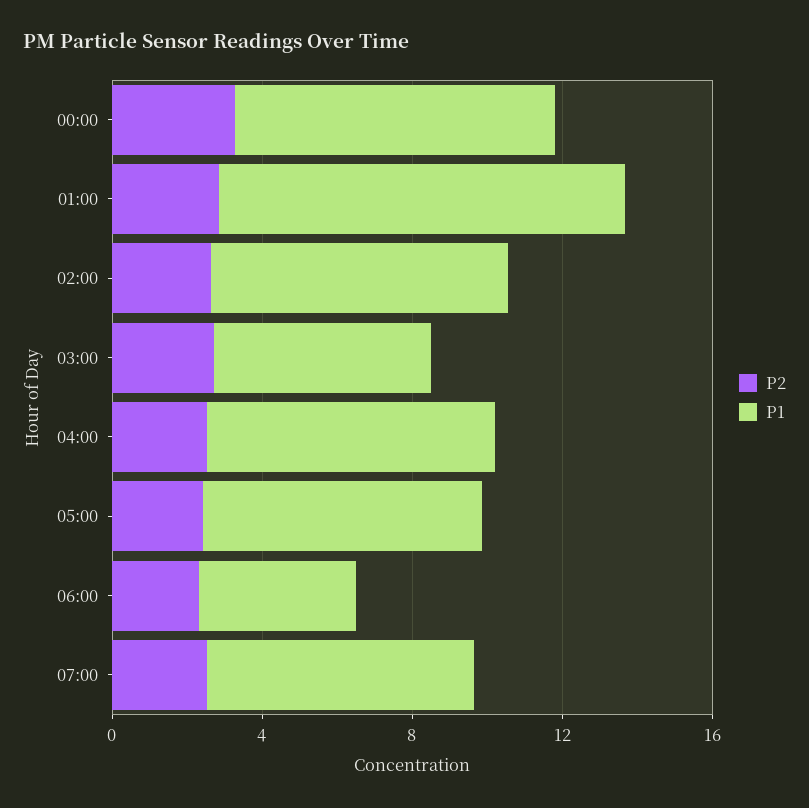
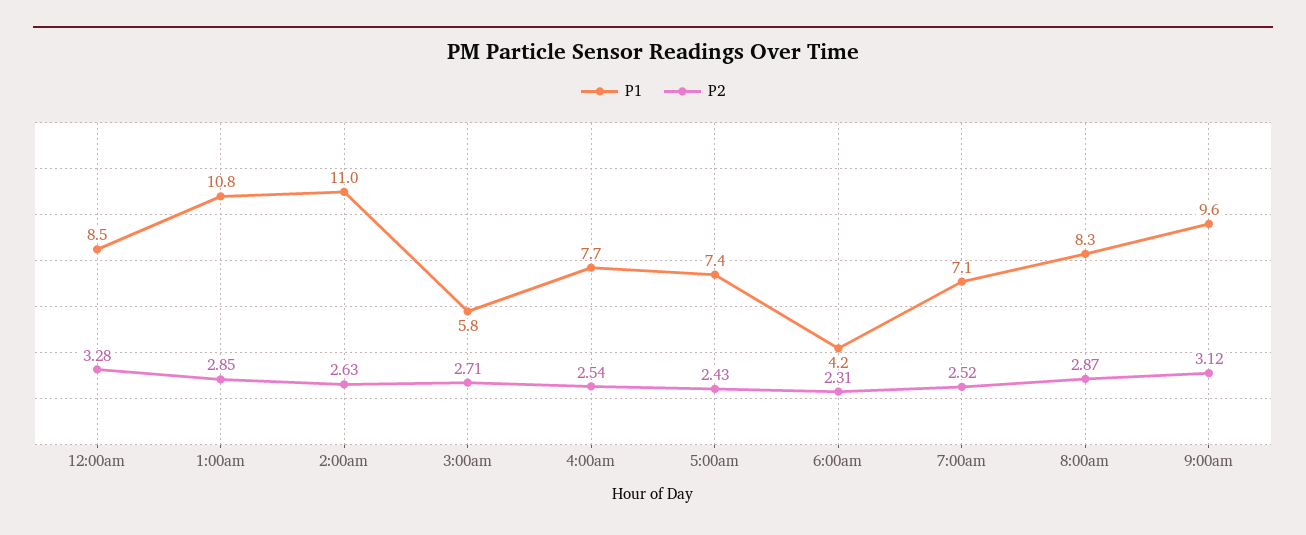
P1, 02:00: 8 -> 11
P1, 8:00am: none -> 8.3
P2, 8:00am: none -> 2.87
P1, 9:00am: none -> 9.6
P2, 9:00am: none -> 3.12

